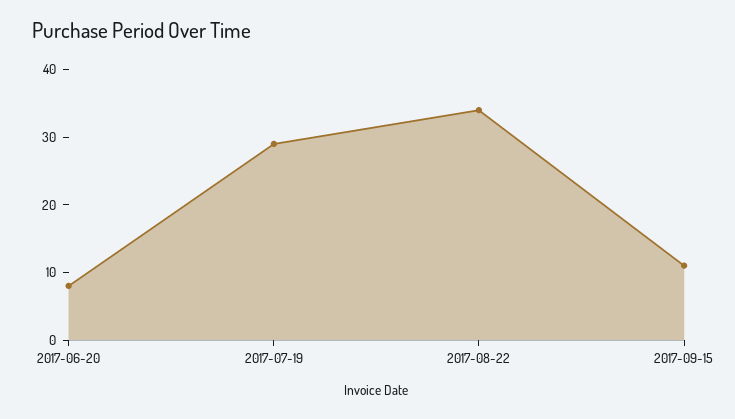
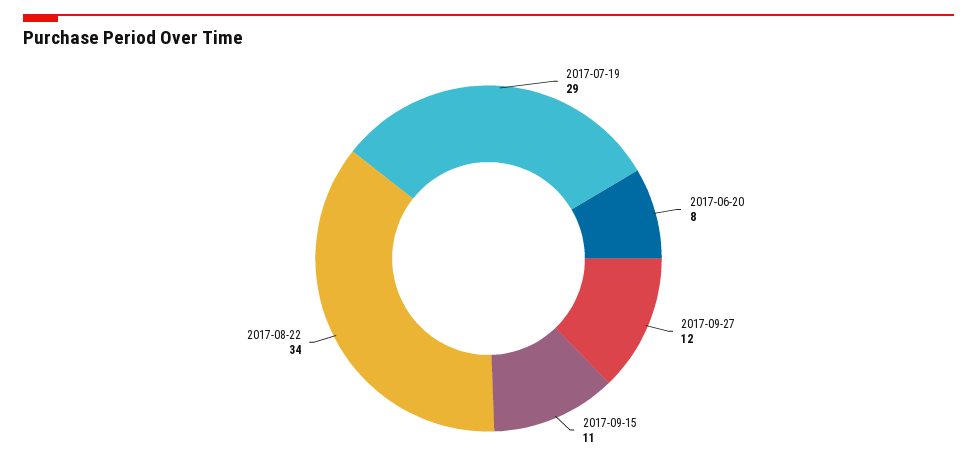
2017-09-27: none -> 12

